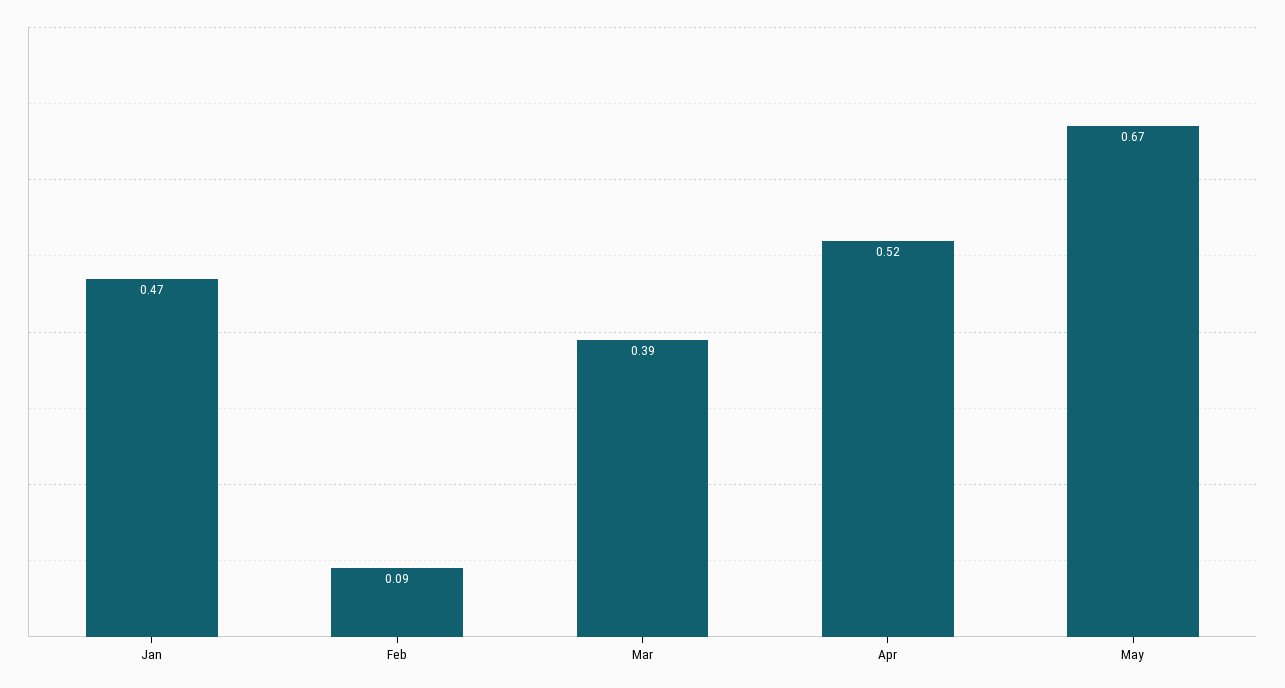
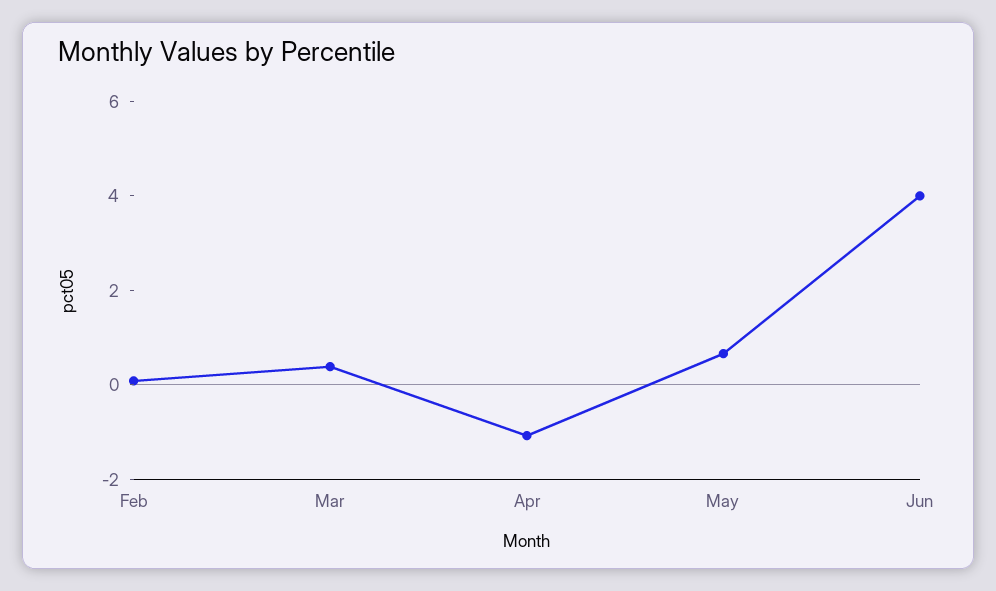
Jan: 0.47 -> none
Apr: 0.52 -> -1
Jun: none -> 4

